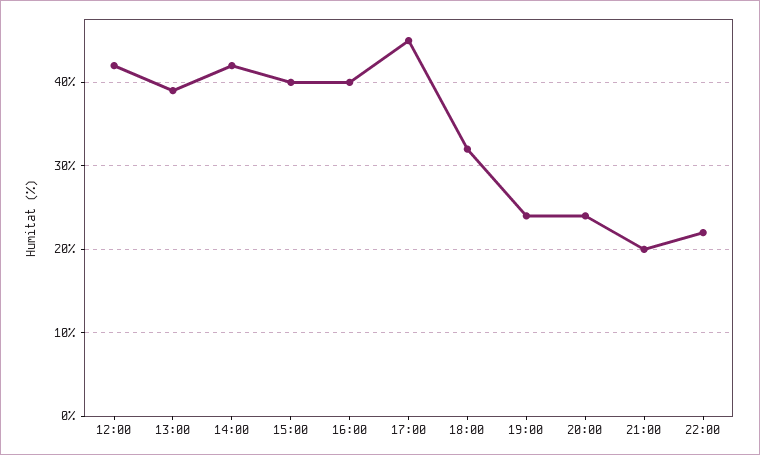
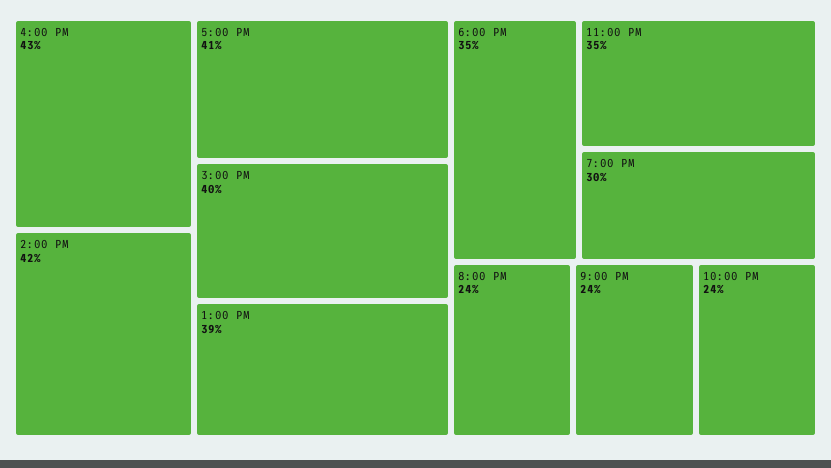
12:00: 42 -> none
16:00: 40 -> 43
17:00: 45 -> 41
18:00: 32 -> 35
19:00: 24 -> 30
21:00: 20 -> 24
22:00: 22 -> 24
11:00 PM: none -> 35

